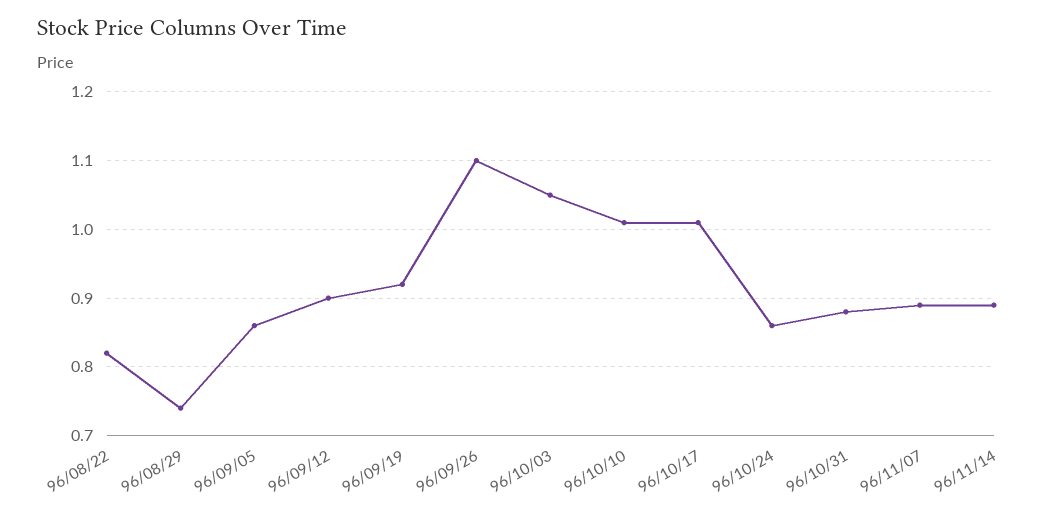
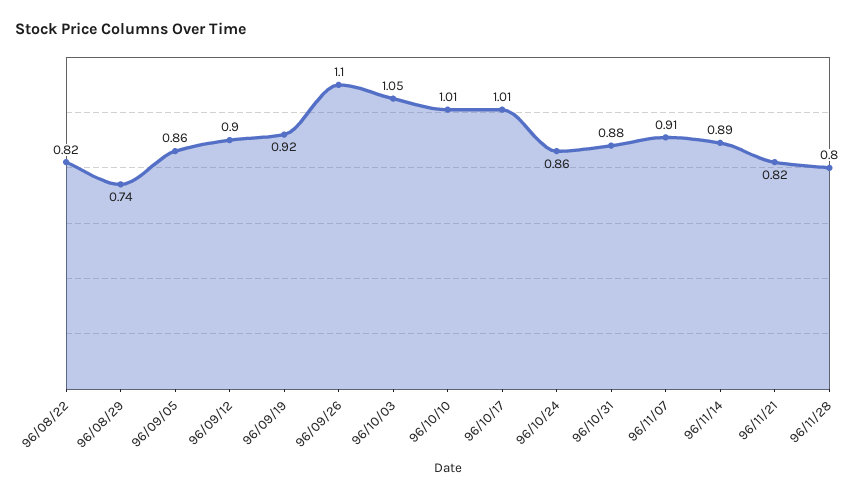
96/11/07: 0.89 -> 0.91
96/11/21: none -> 0.82
96/11/28: none -> 0.8

